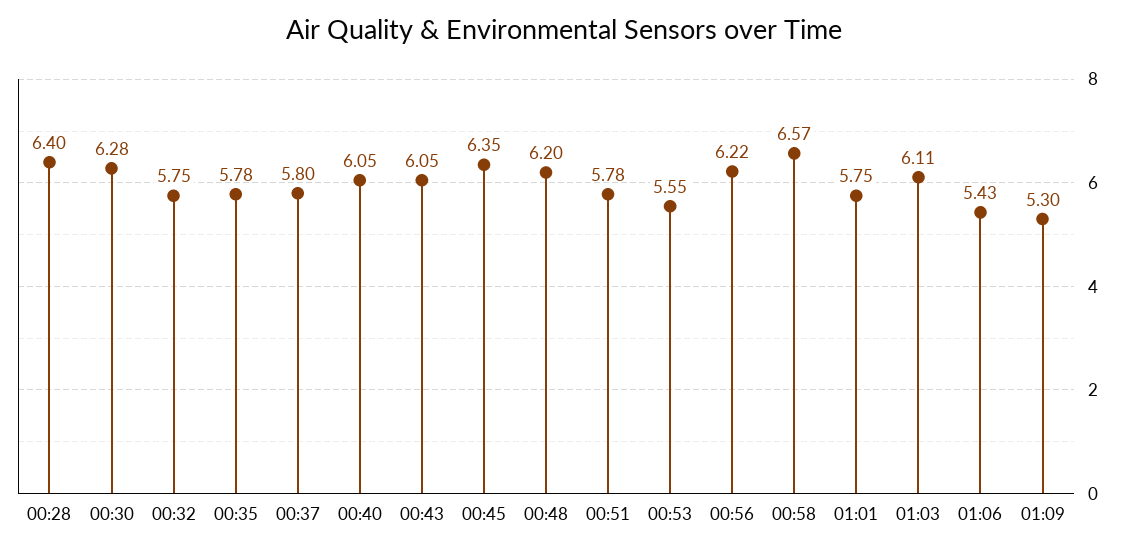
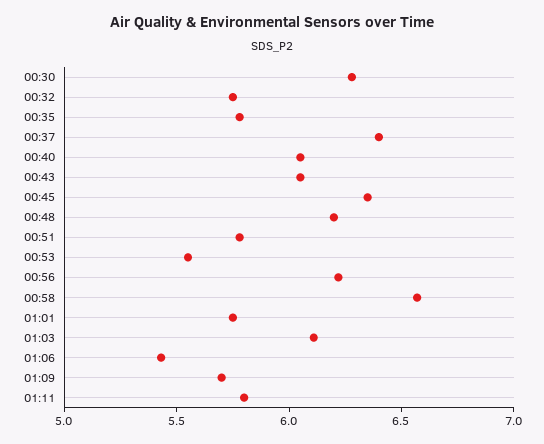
00:28: 6.4 -> none
00:37: 5.8 -> 6.4
01:09: 5.3 -> 5.7
01:11: none -> 5.8

